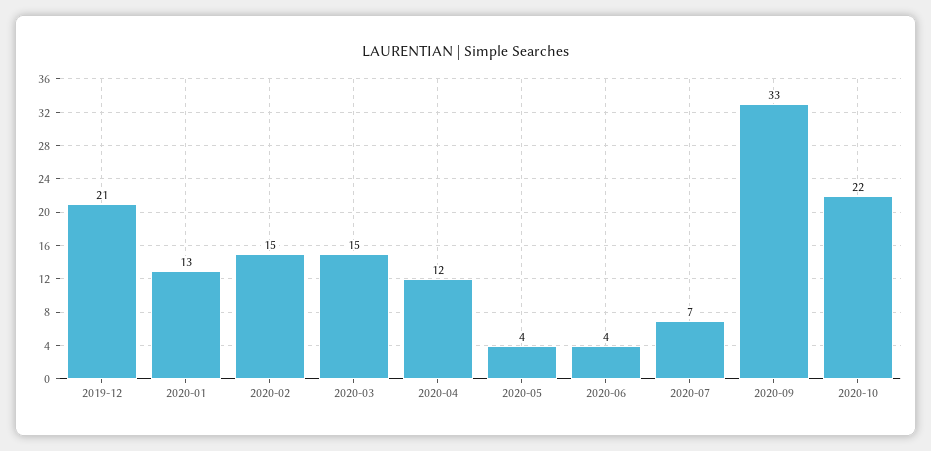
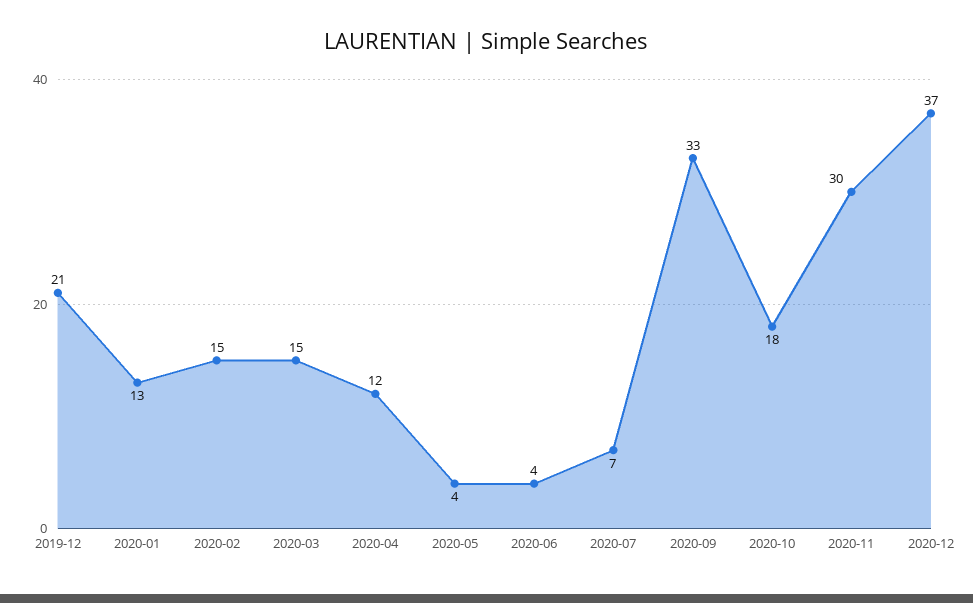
2020-10: 22 -> 18
2020-11: none -> 30
2020-12: none -> 37

